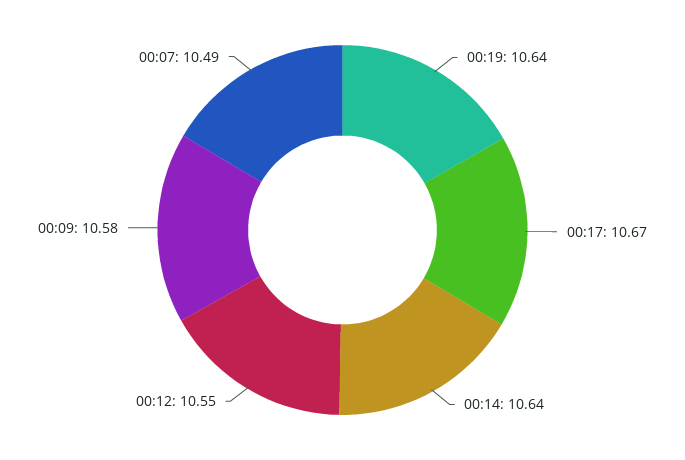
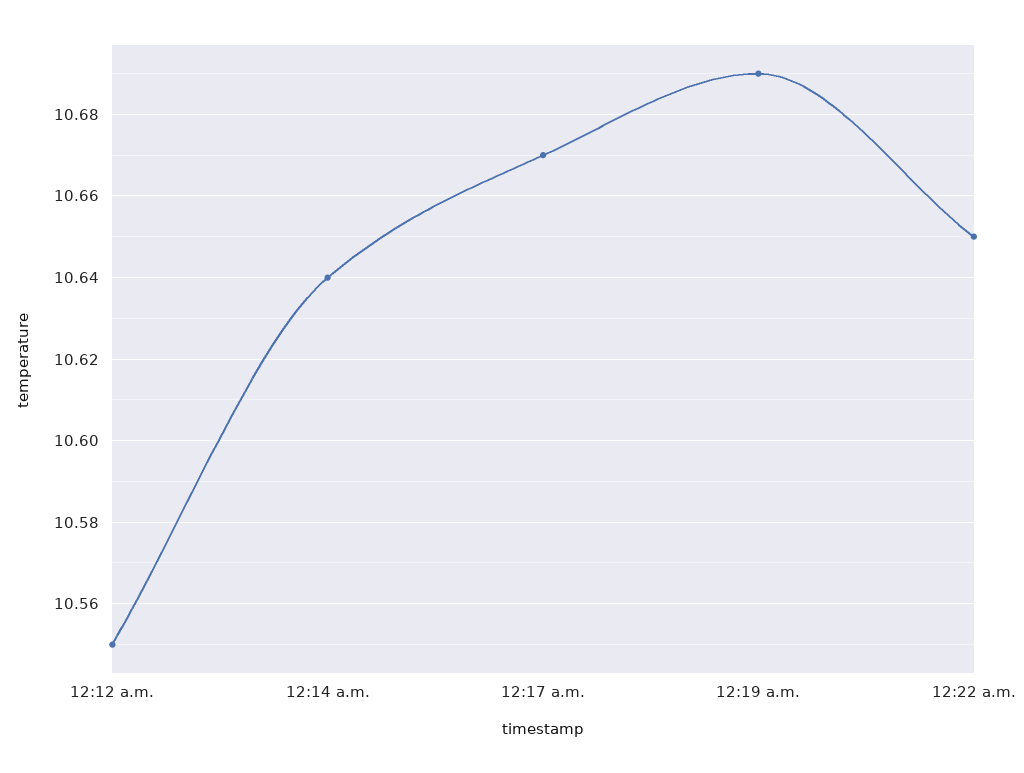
00:19: 10.64 -> 10.69
00:09: 10.58 -> none
00:07: 10.49 -> none
12:22 a.m.: none -> 10.65

